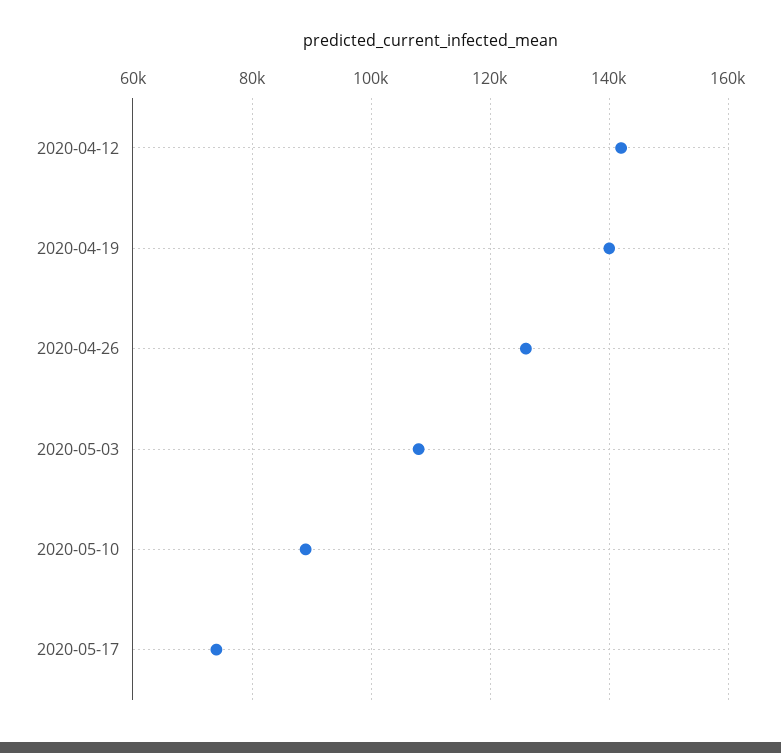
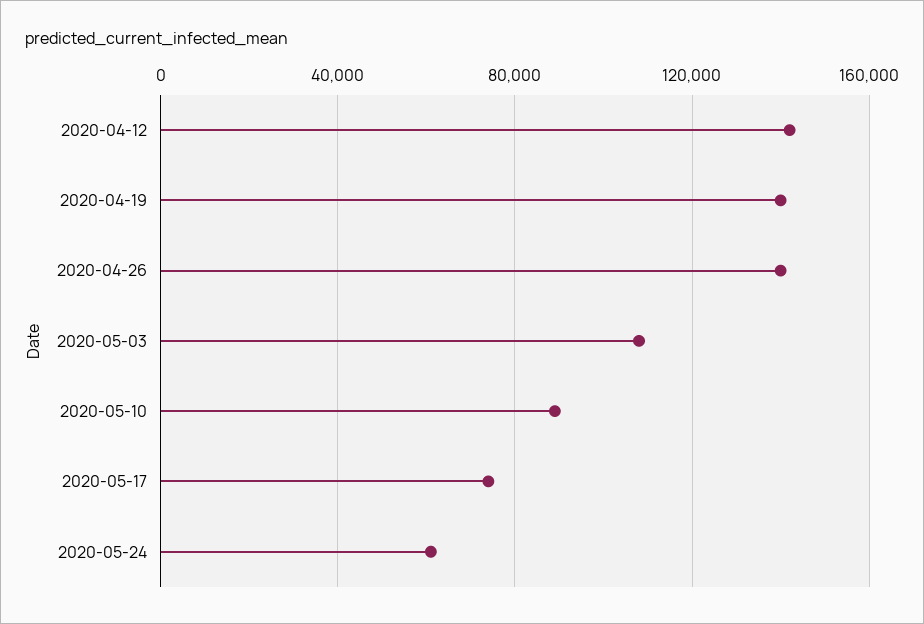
2020-04-26: 126000 -> 140000
2020-05-24: none -> 60000

